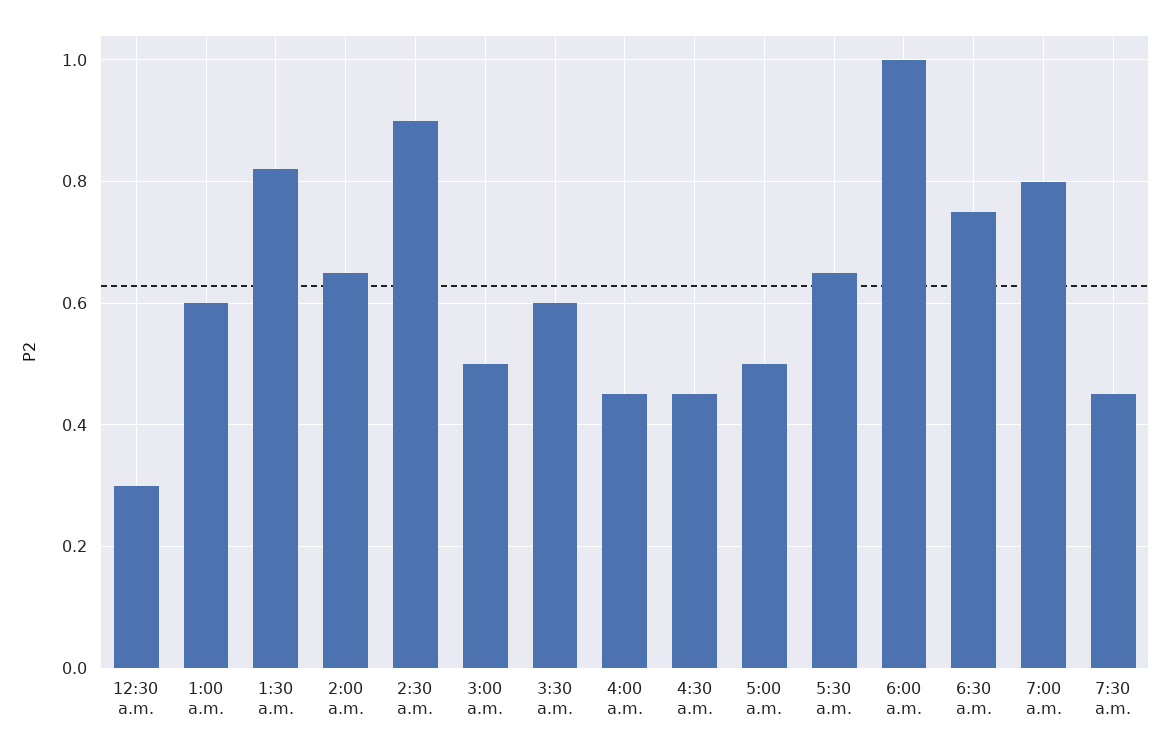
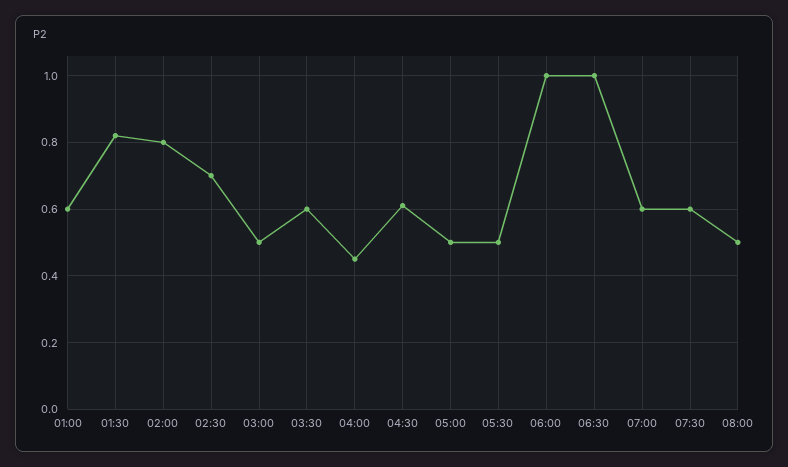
12:30 a.m.: 0.3 -> none
2:00 a.m.: 0.65 -> 0.8
2:30 a.m.: 0.9 -> 0.7
4:30 a.m.: 0.45 -> 0.6
5:30 a.m.: 0.65 -> 0.5
6:30 a.m.: 0.75 -> 1
7:00 a.m.: 0.8 -> 0.6
7:30 a.m.: 0.45 -> 0.6
08:00: none -> 0.5

